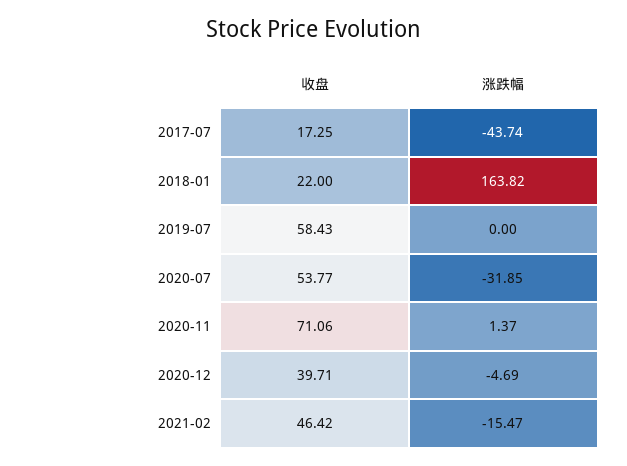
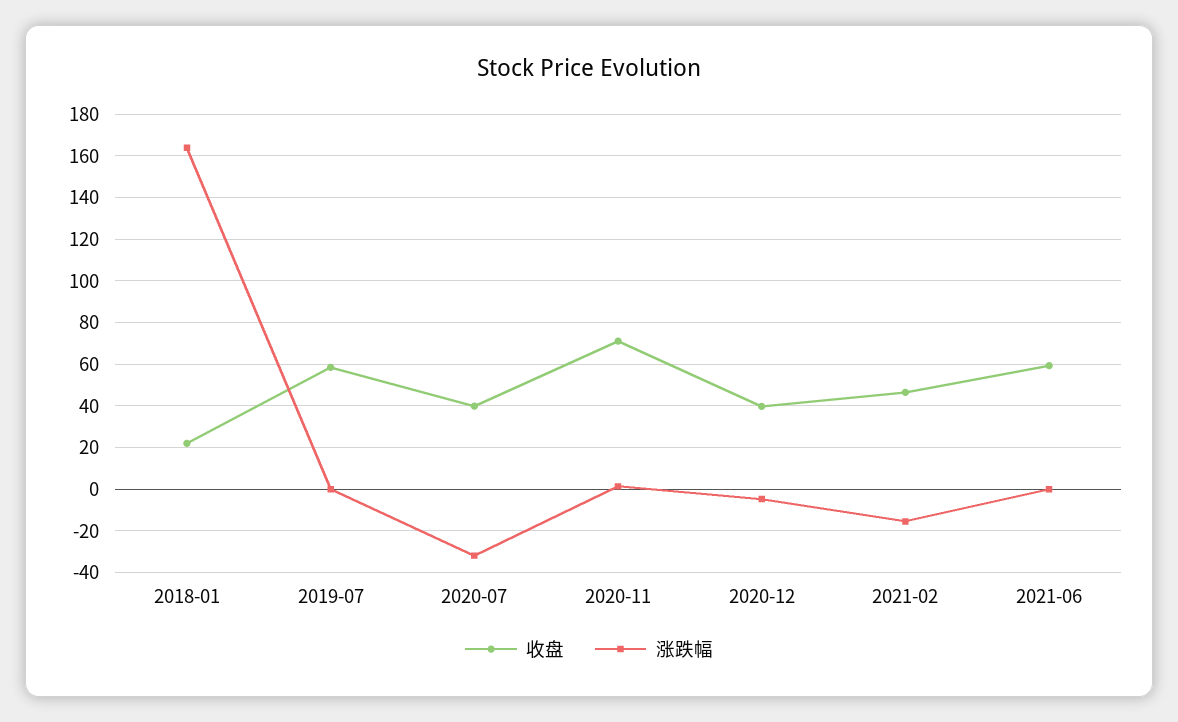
收盘, 2017-07: 17.25 -> none
涨跌幅, 2017-07: -43.74 -> none
收盘, 2020-07: 53.77 -> 40
收盘, 2021-06: none -> 60
涨跌幅, 2021-06: none -> 0

